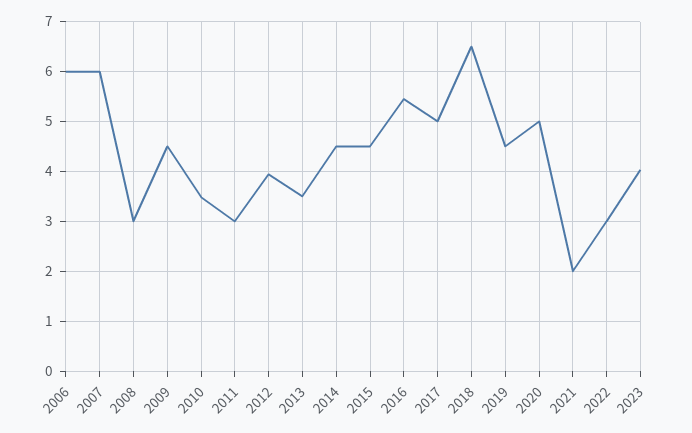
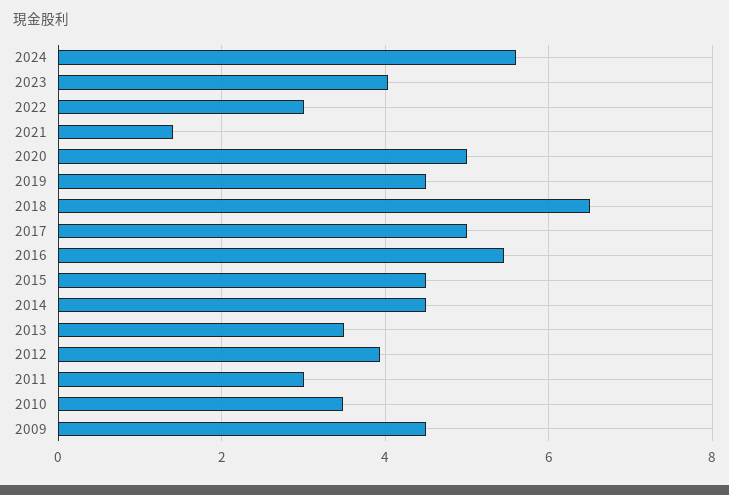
2006: 6 -> none
2007: 6 -> none
2008: 3 -> none
2021: 2 -> 1.4
2024: none -> 5.6

